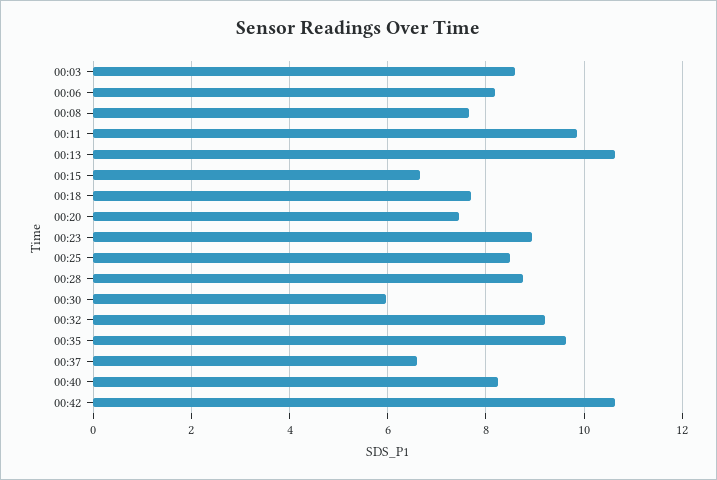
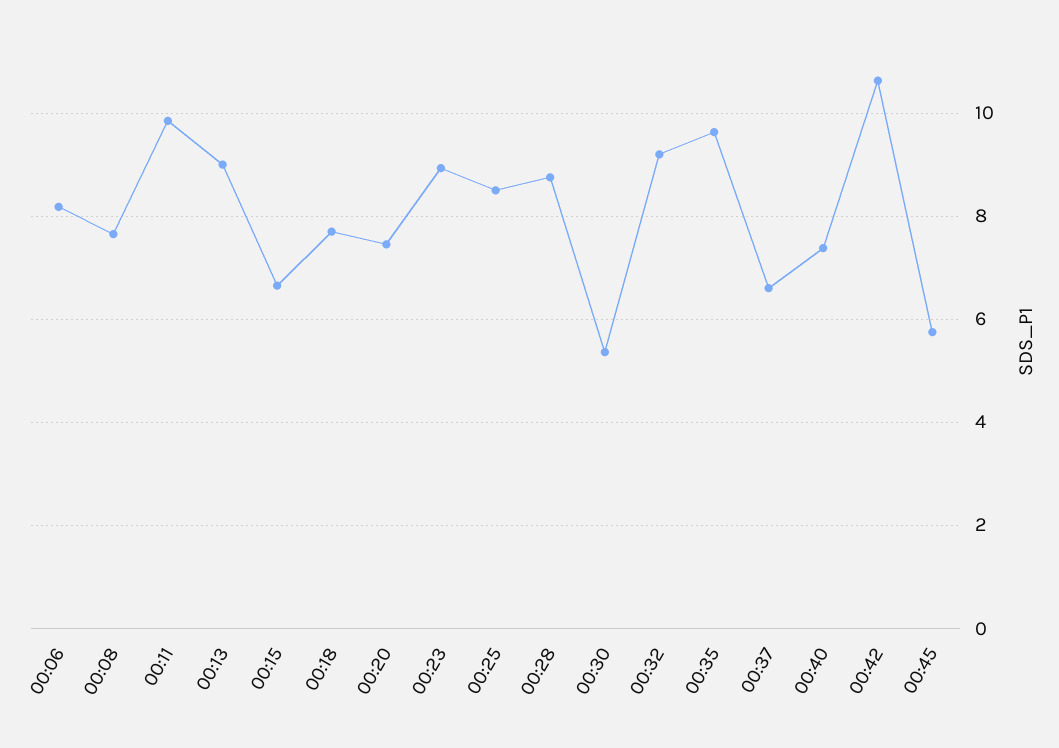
00:03: 8.6 -> none
00:13: 10.6 -> 9
00:30: 6 -> 5.4
00:40: 8.2 -> 7.4
00:45: none -> 5.8

